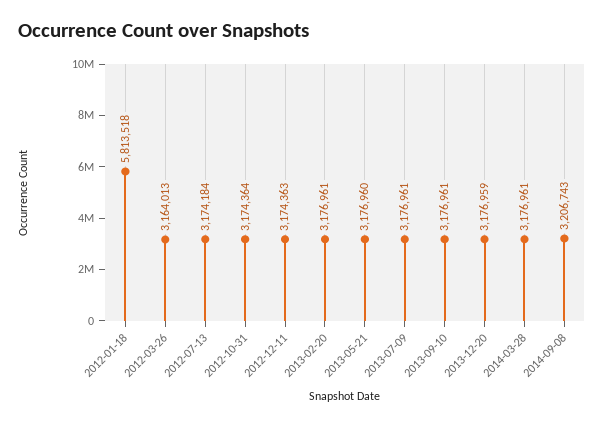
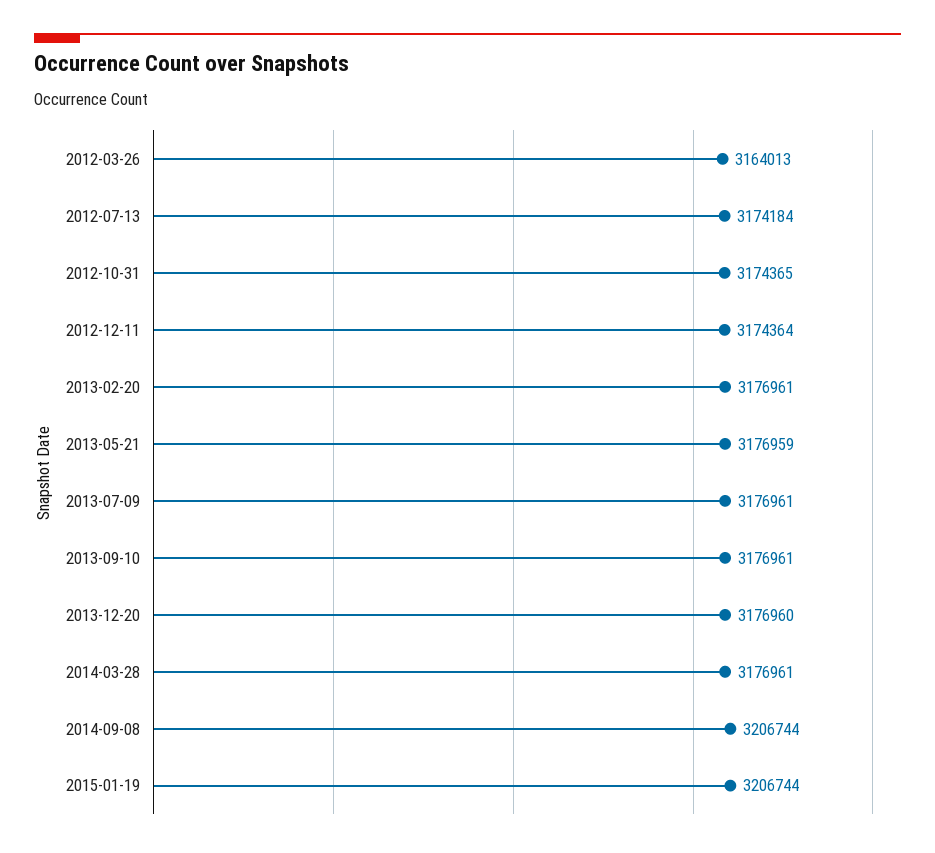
2012-01-18: 5813518 -> none
2012-10-31: 3174364 -> 3174365
2012-12-11: 3174363 -> 3174364
2013-05-21: 3176960 -> 3176959
2013-12-20: 3176959 -> 3176960
2014-09-08: 3206743 -> 3206744
2015-01-19: none -> 3206744

